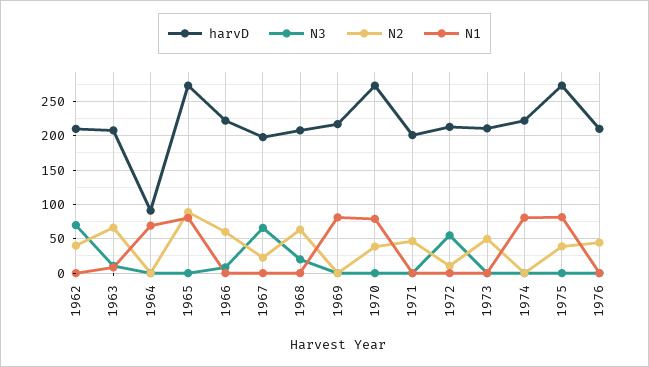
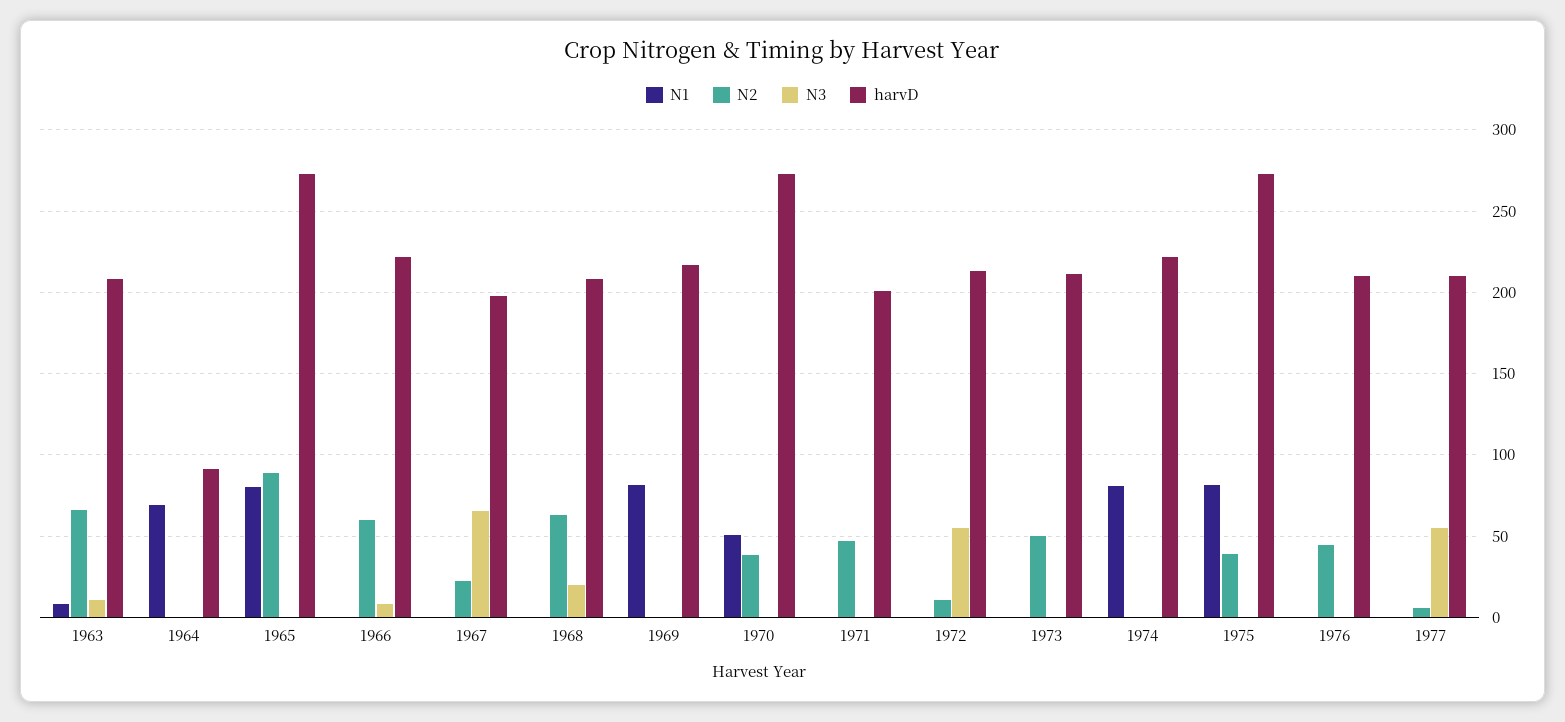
harvD, 1962: 210 -> none
N3, 1962: 70 -> none
N2, 1962: 40 -> none
N1, 1962: 0 -> none
N1, 1970: 80 -> 50
N1, 1977: none -> 0
N2, 1977: none -> 5
N3, 1977: none -> 55
harvD, 1977: none -> 210

